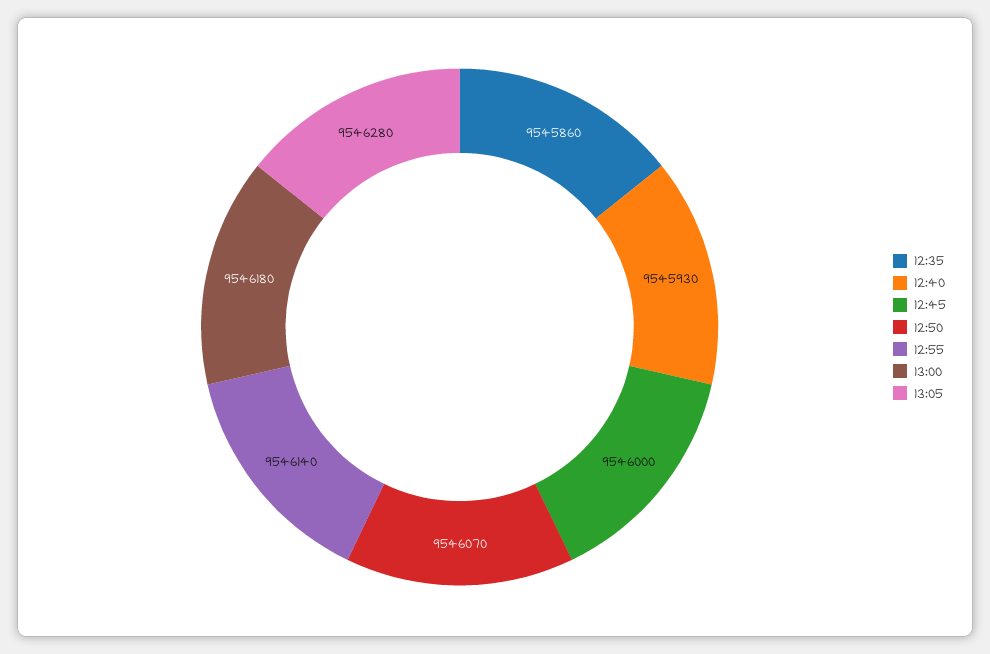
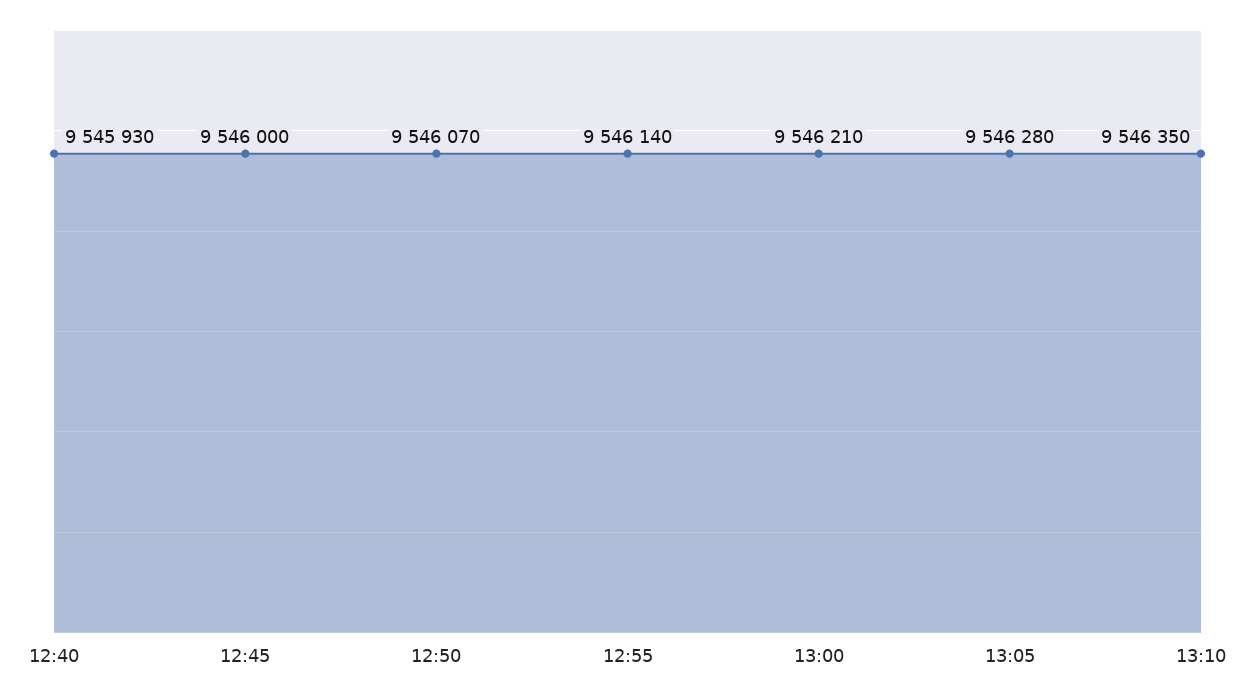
12:35: 9545860 -> none
13:00: 9546180 -> 9546210
13:10: none -> 9546350

